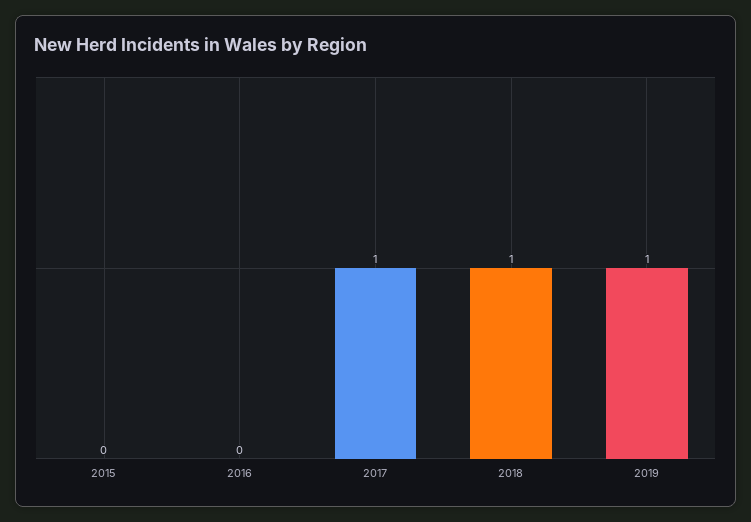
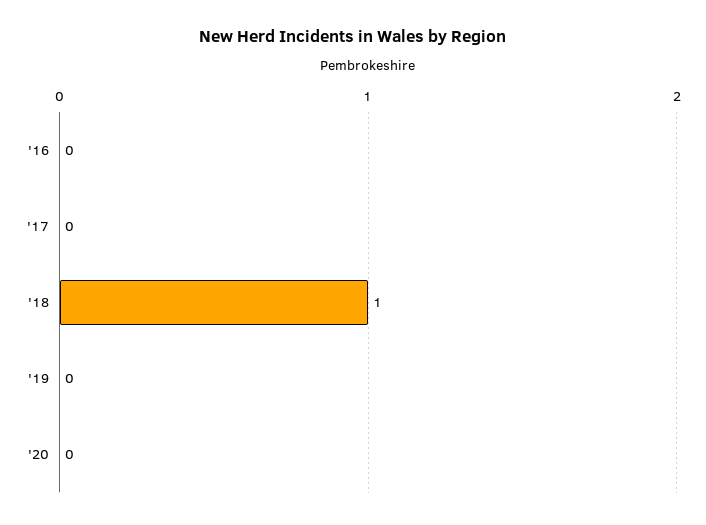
2015: 0 -> none
2017: 1 -> 0
2019: 1 -> 0
'20: none -> 0

